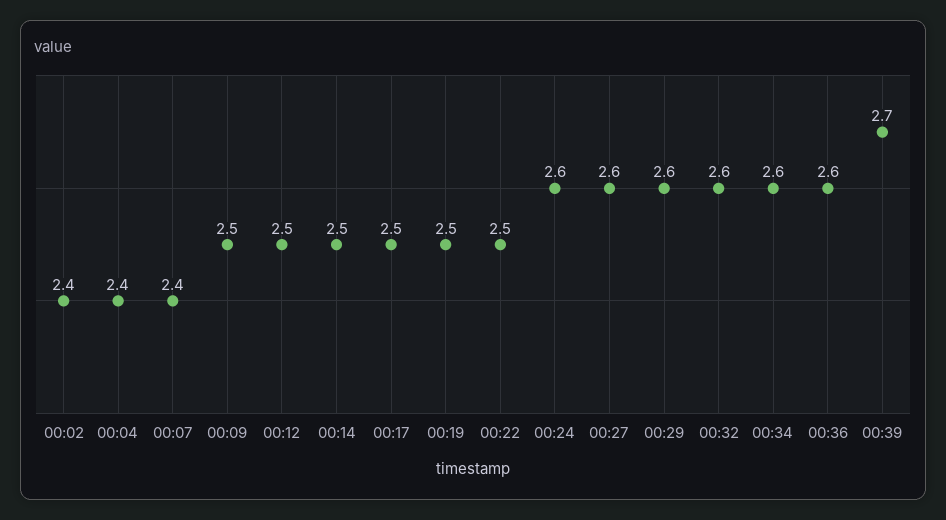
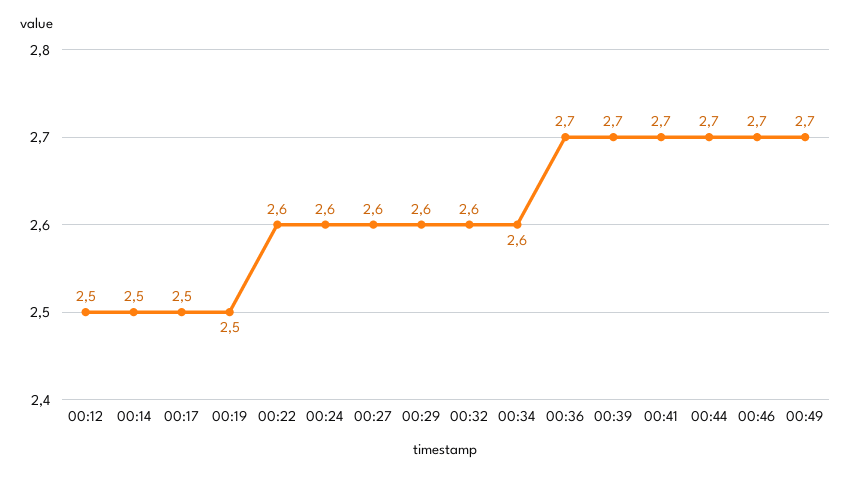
00:02: 2.4 -> none
00:04: 2.4 -> none
00:07: 2.4 -> none
00:09: 2.5 -> none
00:22: 2.5 -> 2.6
00:36: 2.6 -> 2.7
00:41: none -> 2.7
00:44: none -> 2.7
00:46: none -> 2.7
00:49: none -> 2.7

